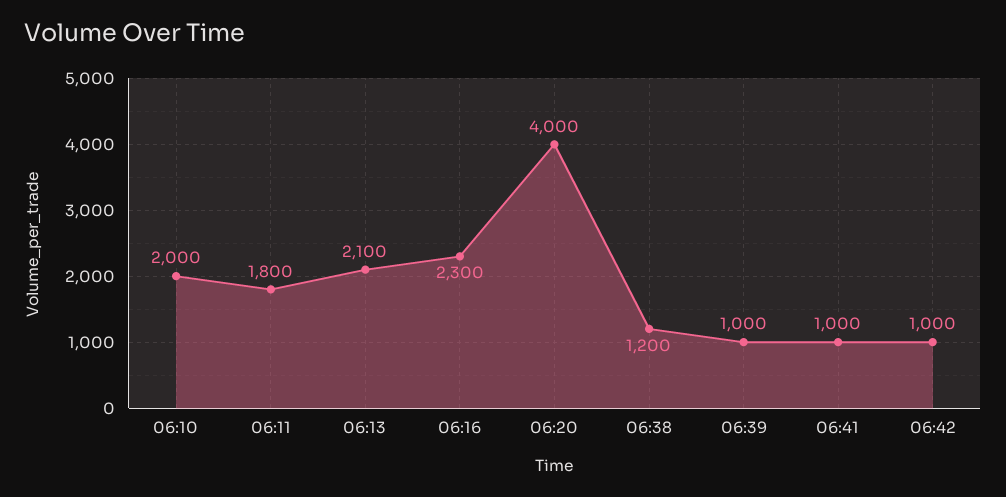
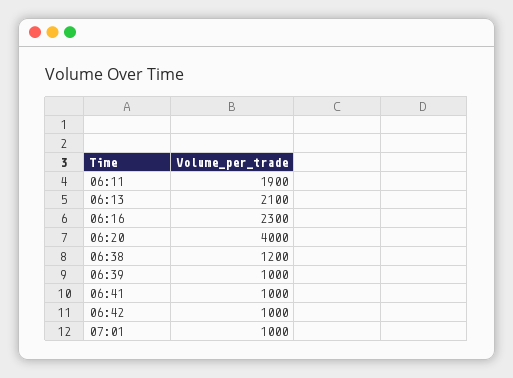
06:10: 2000 -> none
06:11: 1800 -> 1900
07:01: none -> 1000

